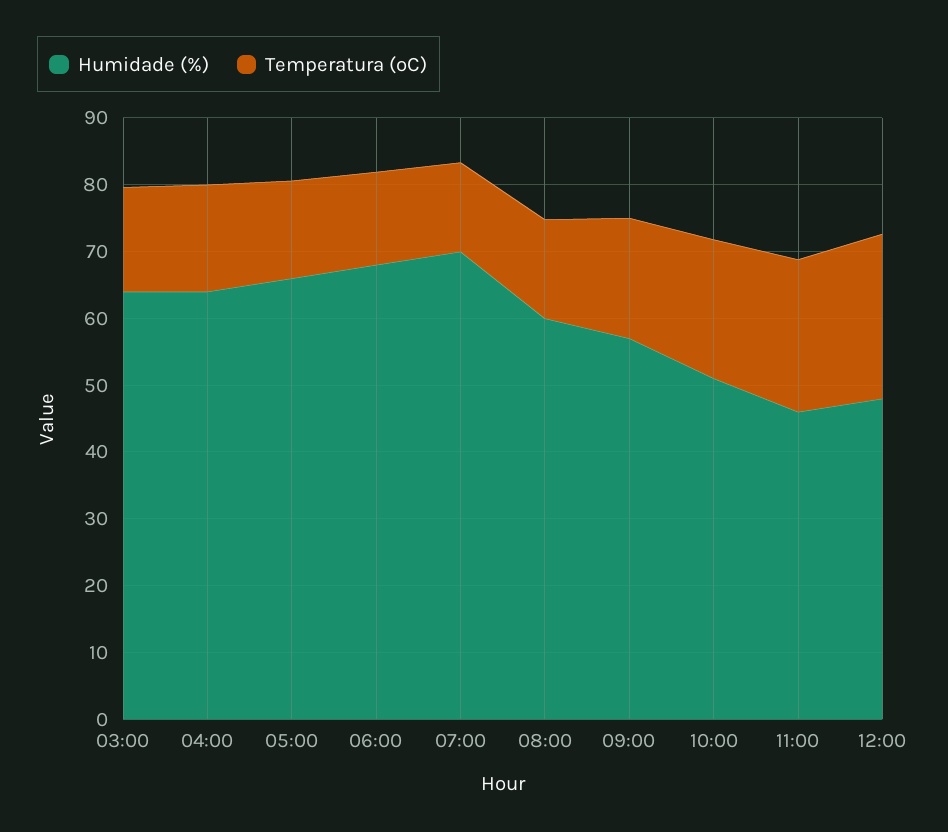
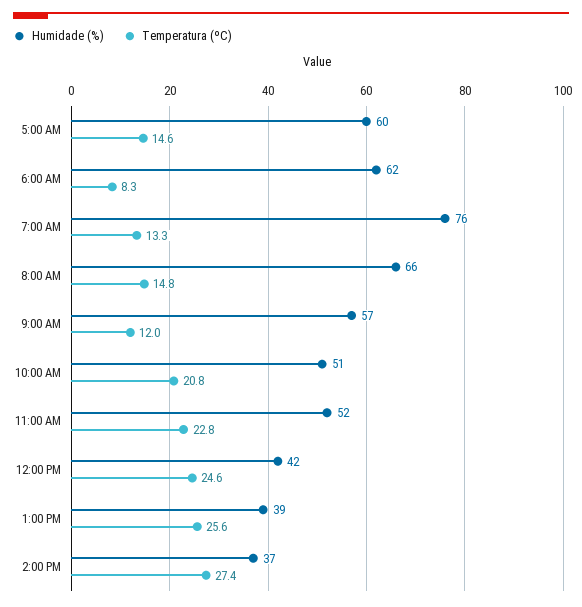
Humidade (%), 03:00: 64 -> none
Temperatura (ºC), 03:00: 16 -> none
Humidade (%), 04:00: 64 -> none
Temperatura (ºC), 04:00: 16 -> none
Humidade (%), 05:00: 66 -> 60
Humidade (%), 06:00: 68 -> 62
Temperatura (ºC), 06:00: 14 -> 8.3
Humidade (%), 07:00: 70 -> 76
Humidade (%), 08:00: 60 -> 66
Temperatura (ºC), 09:00: 18 -> 12
Humidade (%), 11:00: 46 -> 52
Humidade (%), 12:00: 48 -> 42
Humidade (%), 1:00 PM: none -> 39
Temperatura (ºC), 1:00 PM: none -> 25.6
Humidade (%), 2:00 PM: none -> 37
Temperatura (ºC), 2:00 PM: none -> 27.4

